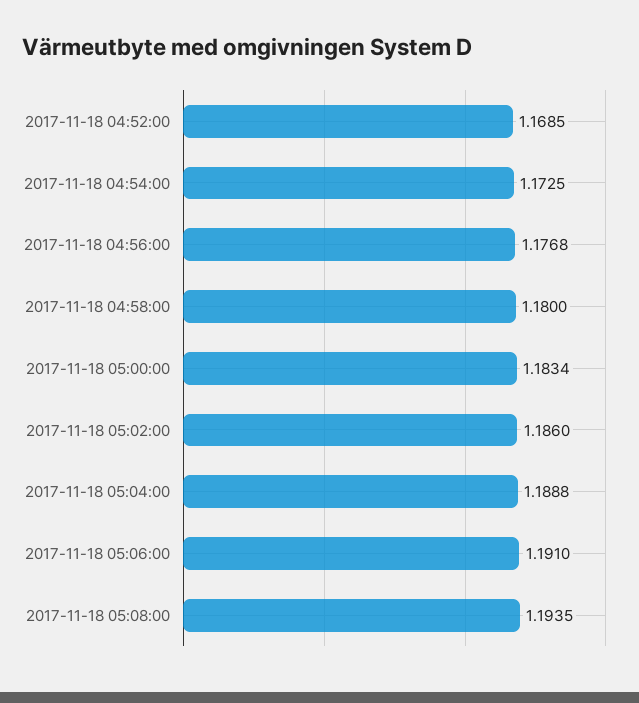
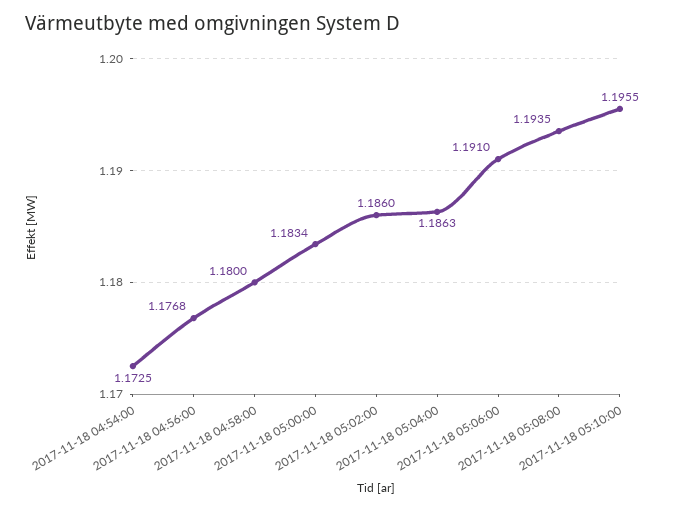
2017-11-18 04:52:00: 1.1685 -> none
2017-11-18 05:04:00: 1.1888 -> 1.1863
2017-11-18 05:10:00: none -> 1.1955

